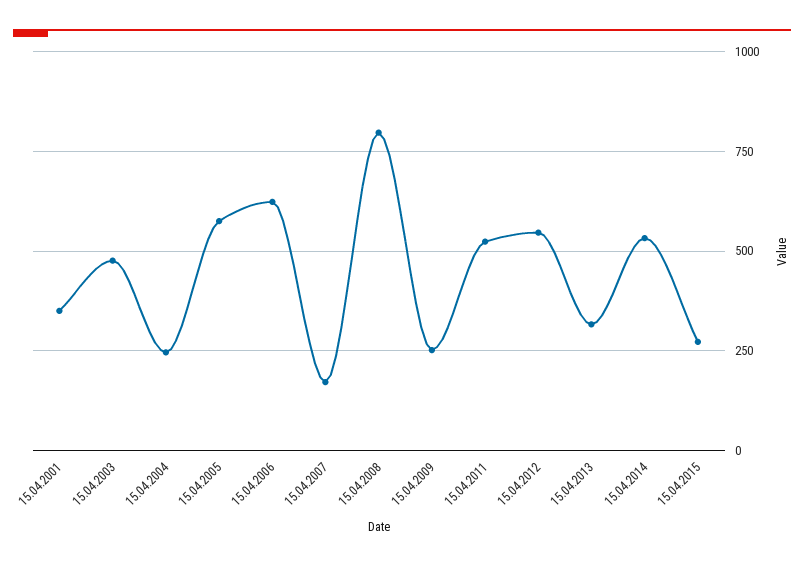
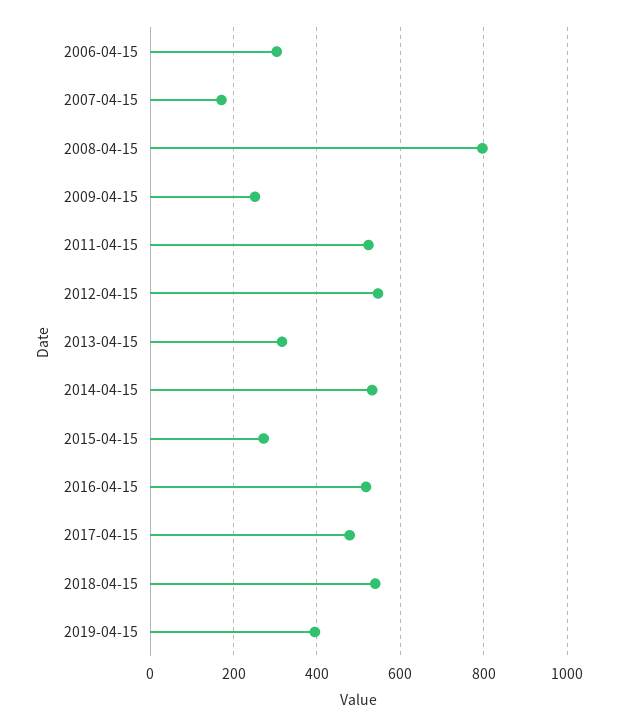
15.04.2001: 350 -> none
15.04.2003: 475 -> none
15.04.2004: 250 -> none
15.04.2005: 575 -> none
15.04.2006: 625 -> 300
2016-04-15: none -> 520
2017-04-15: none -> 480
2018-04-15: none -> 540
2019-04-15: none -> 400

